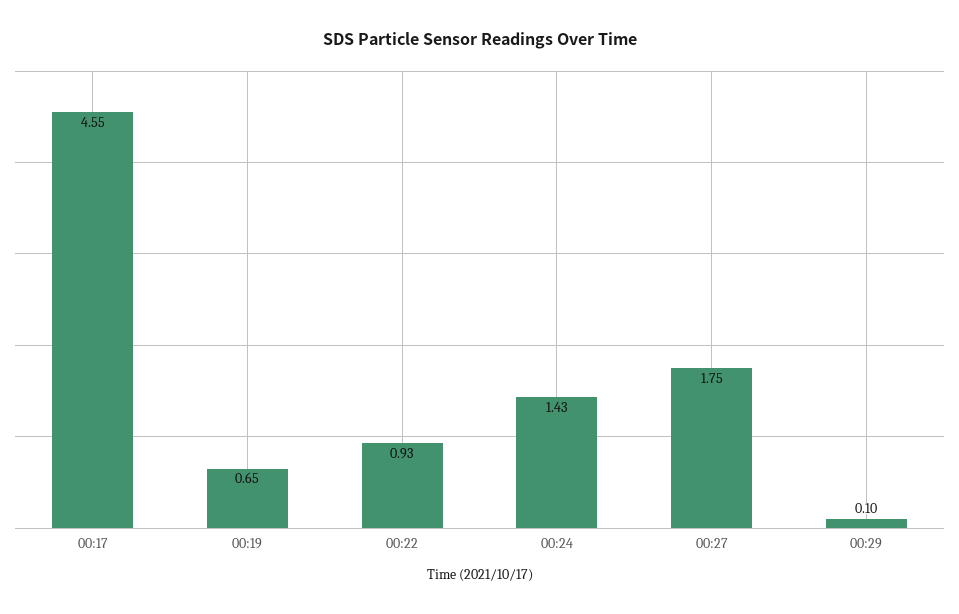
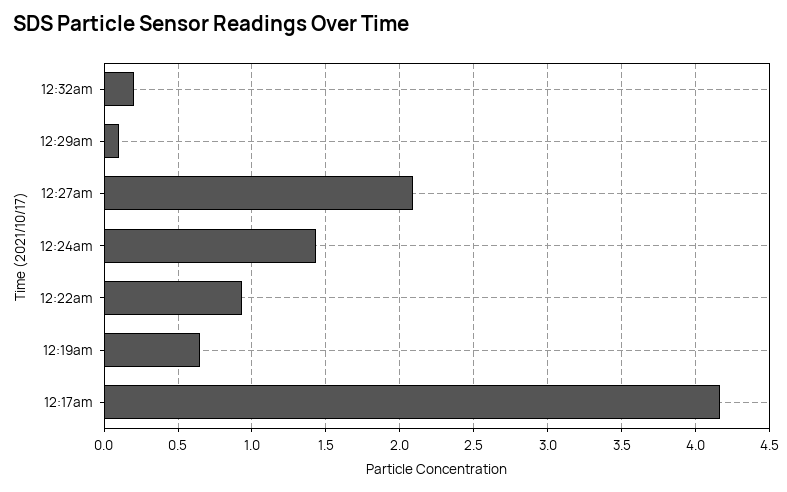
00:17: 4.55 -> 4.15
00:27: 1.75 -> 2.1
12:32am: none -> 0.2

